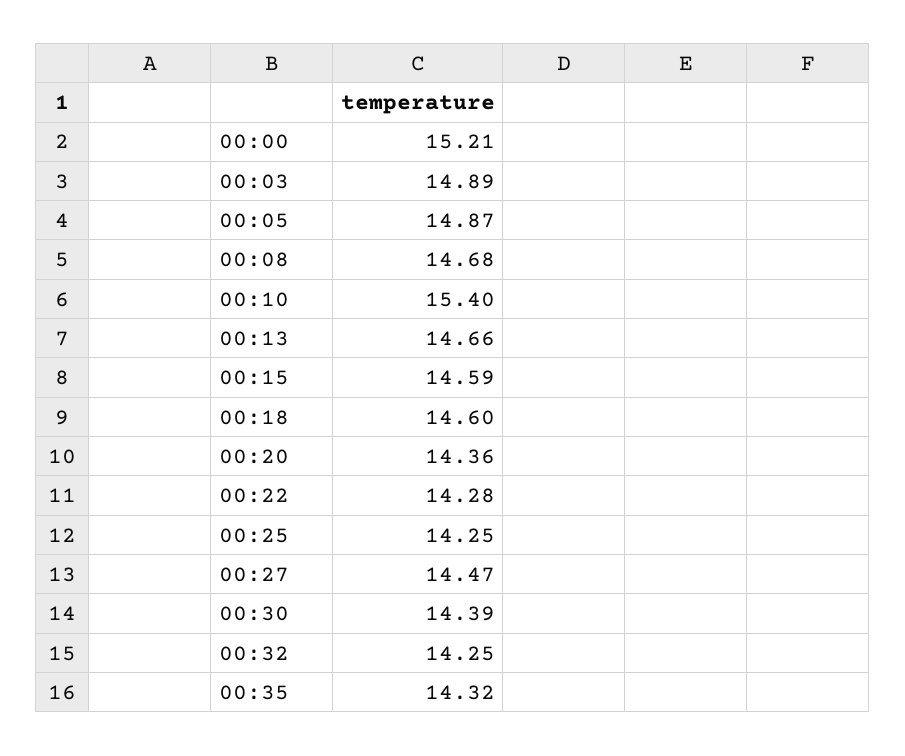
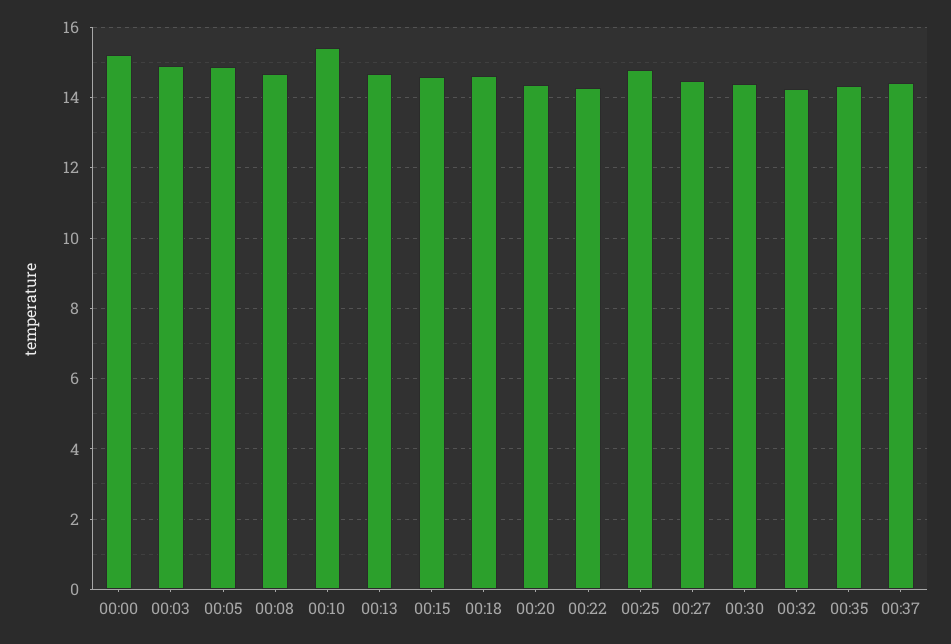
00:25: 14.25 -> 14.8
00:37: none -> 14.4

